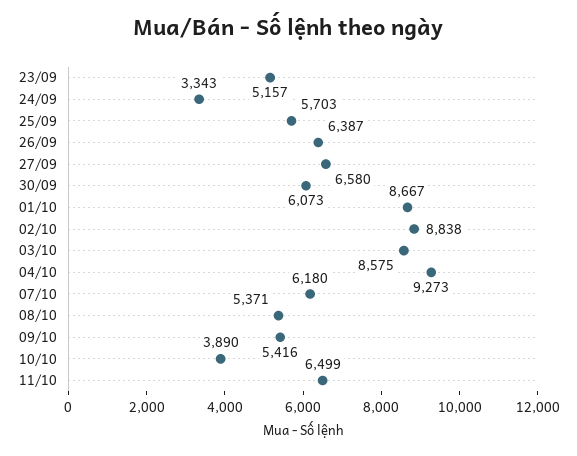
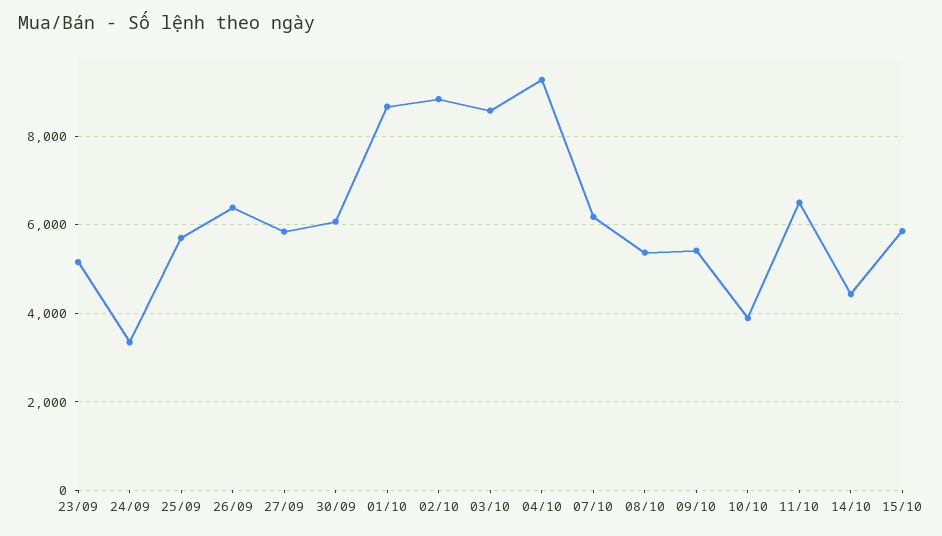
27/09: 6580 -> 5800
14/10: none -> 4400
15/10: none -> 5800

